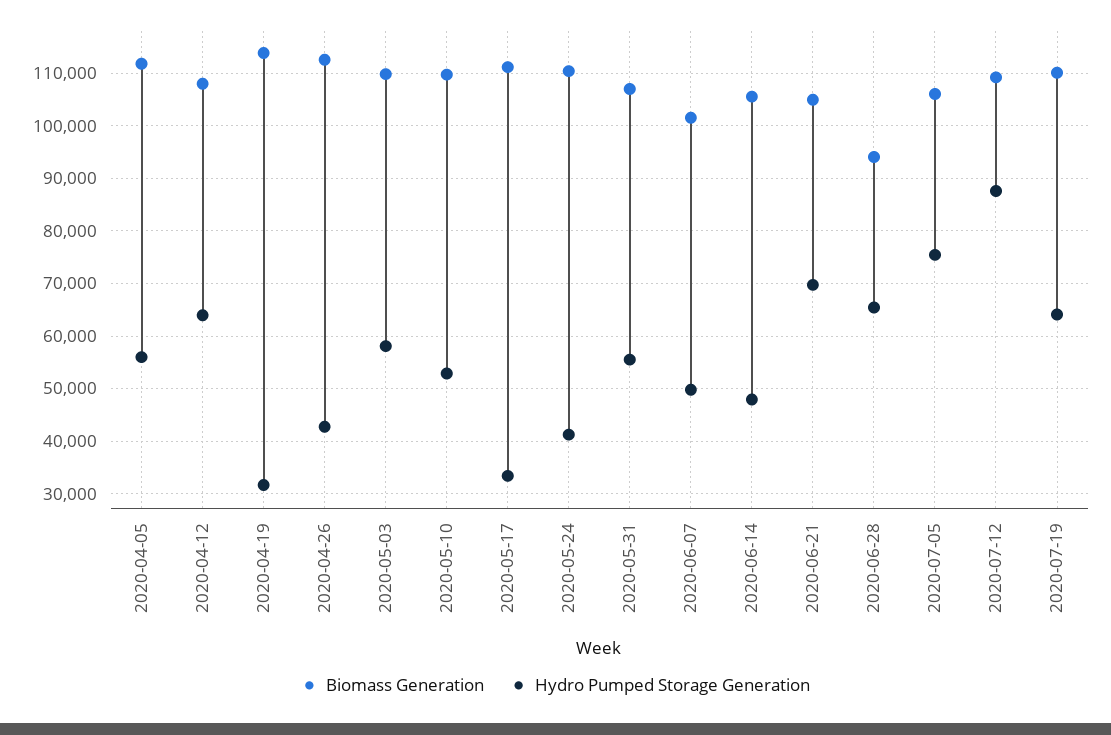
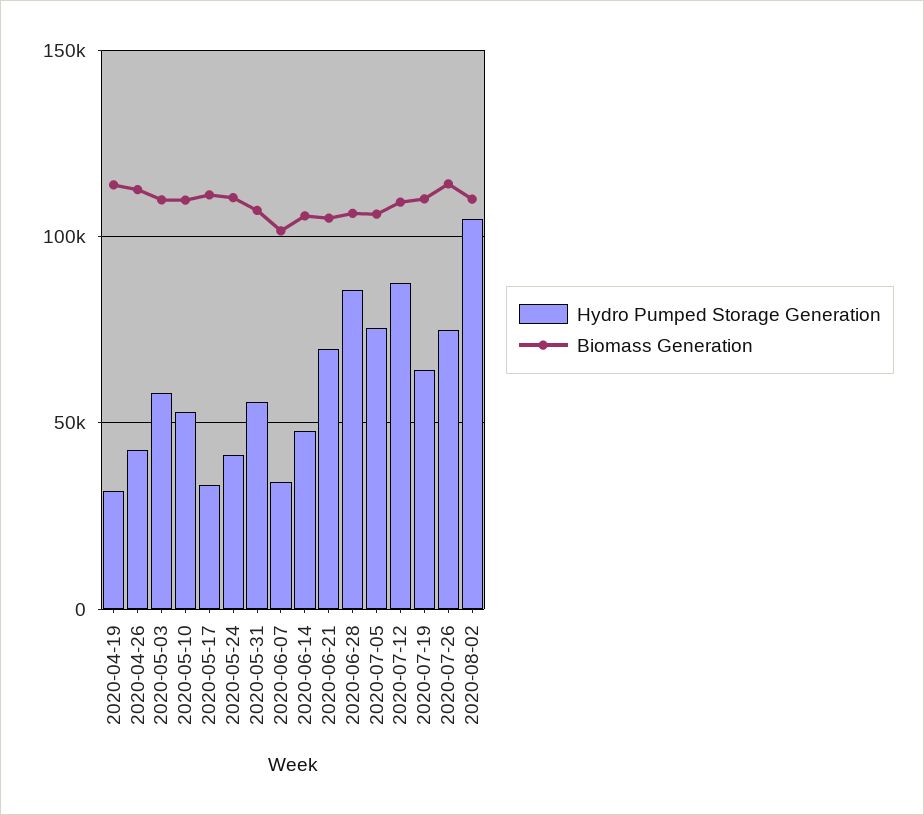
Biomass Generation, 2020-04-05: 112000 -> none
Hydro Pumped Storage Generation, 2020-04-05: 56000 -> none
Biomass Generation, 2020-04-12: 108000 -> none
Hydro Pumped Storage Generation, 2020-04-12: 64000 -> none
Hydro Pumped Storage Generation, 2020-06-07: 50000 -> 35000
Biomass Generation, 2020-06-28: 94000 -> 105000
Hydro Pumped Storage Generation, 2020-06-28: 66000 -> 85000
Hydro Pumped Storage Generation, 2020-07-26: none -> 75000
Biomass Generation, 2020-07-26: none -> 115000
Hydro Pumped Storage Generation, 2020-08-02: none -> 105000
Biomass Generation, 2020-08-02: none -> 110000

